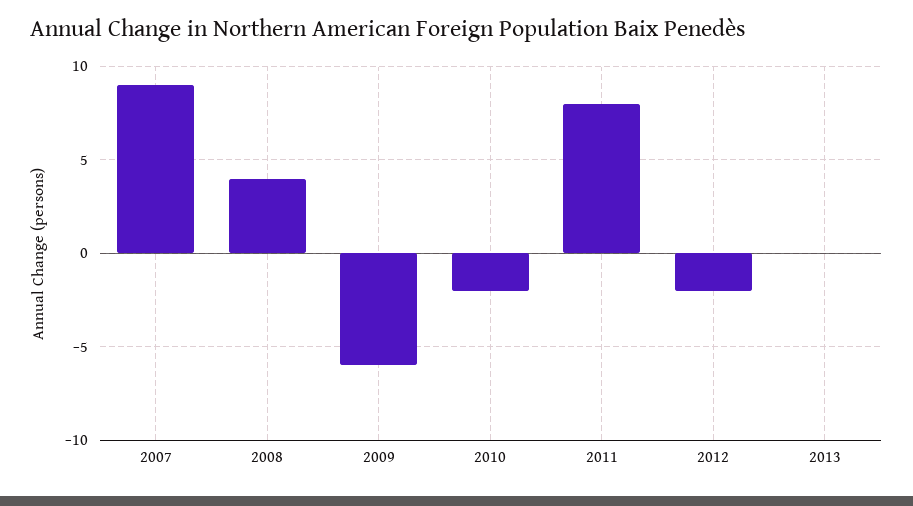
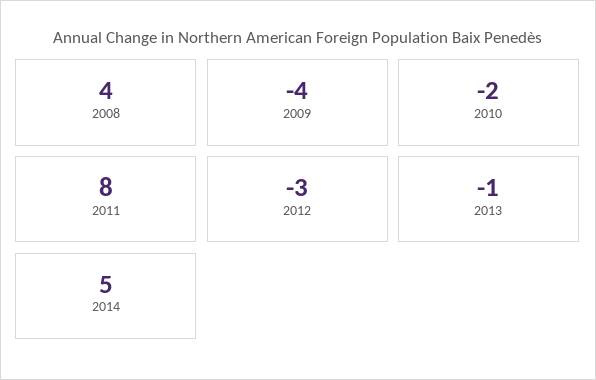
2007: 9 -> none
2009: -6 -> -4
2012: -2 -> -3
2013: 0 -> -1
2014: none -> 5

